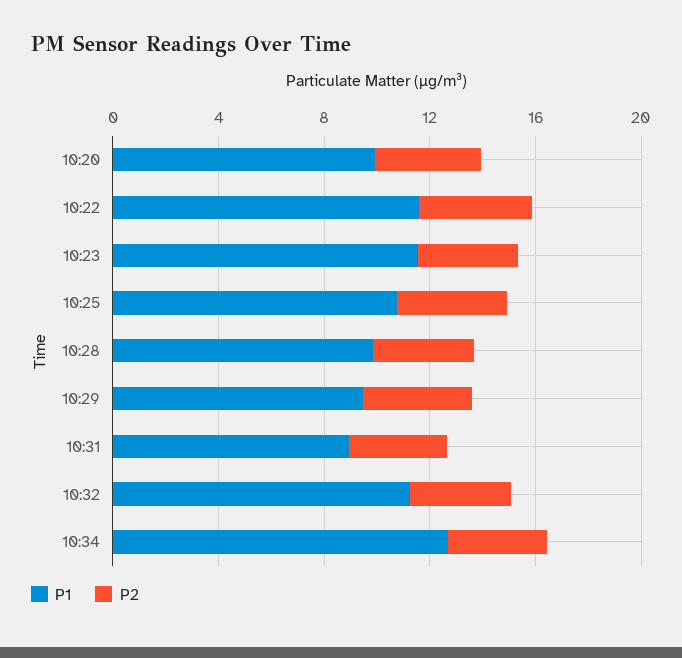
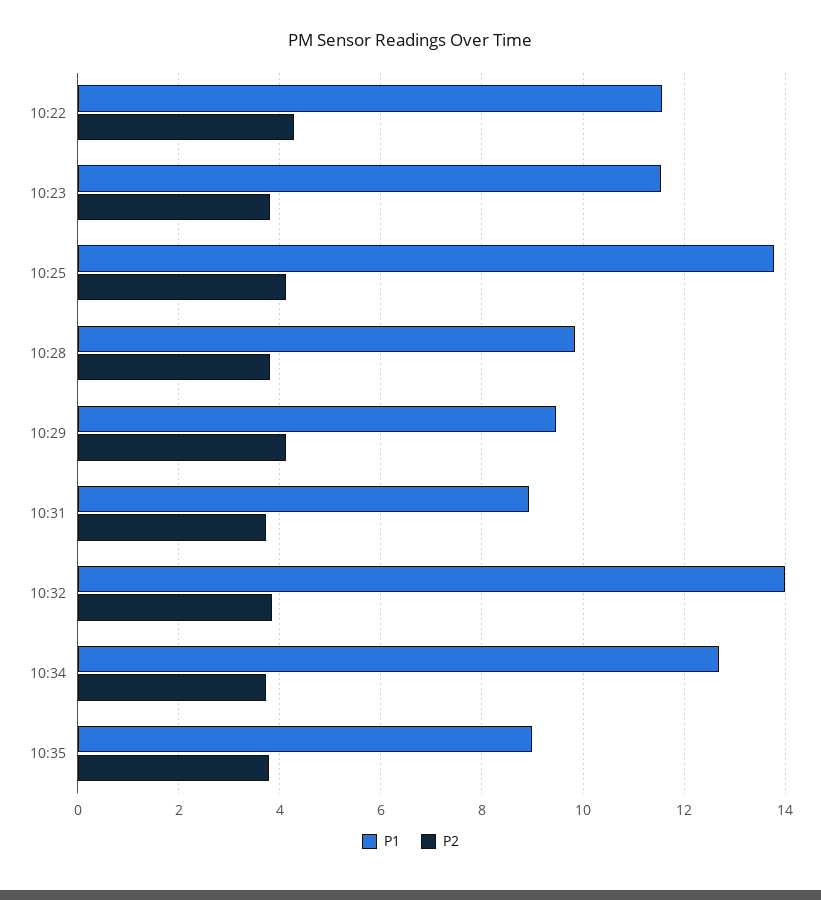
P1, 10:20: 10 -> none
P2, 10:20: 4 -> none
P1, 10:25: 11 -> 13.8
P1, 10:32: 11 -> 14
P1, 10:35: none -> 9
P2, 10:35: none -> 3.8

